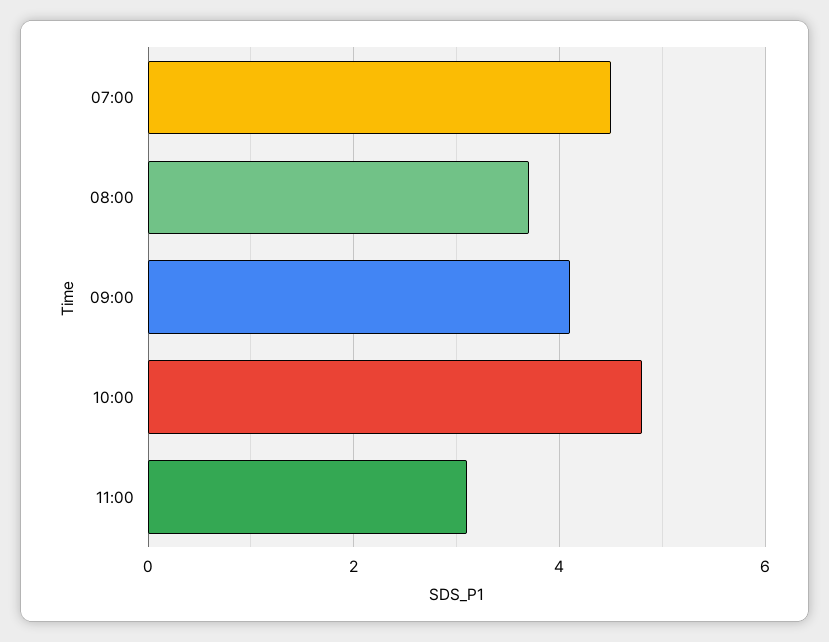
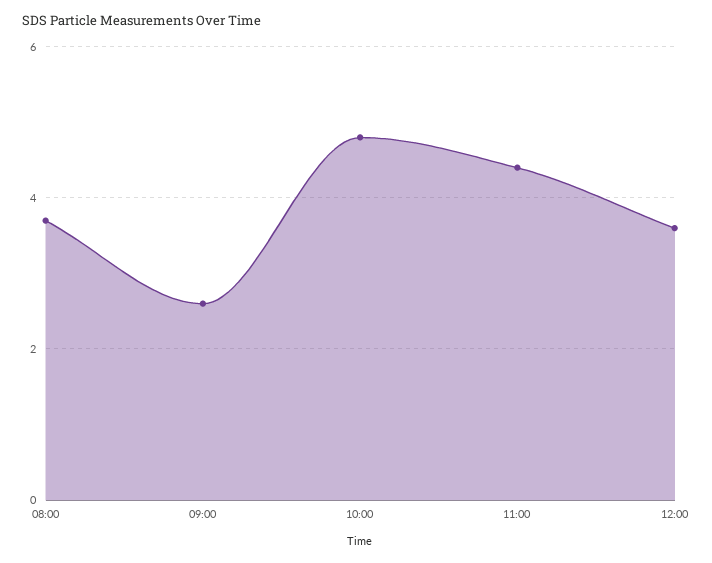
07:00: 4.5 -> none
09:00: 4 -> 2.5
11:00: 3 -> 4.5
12:00: none -> 3.5

